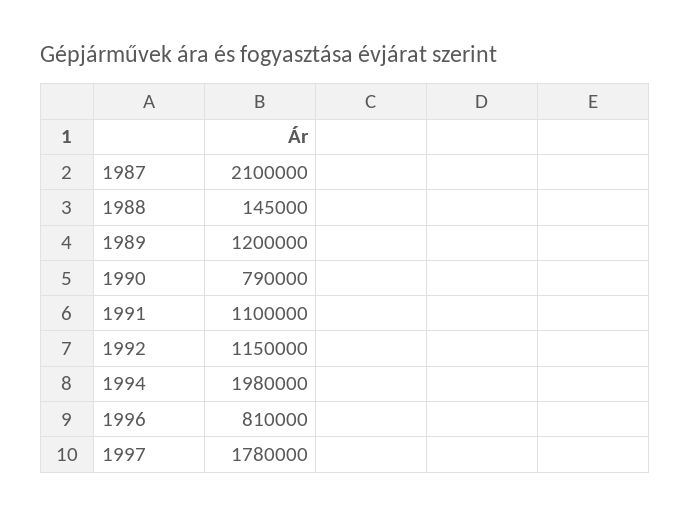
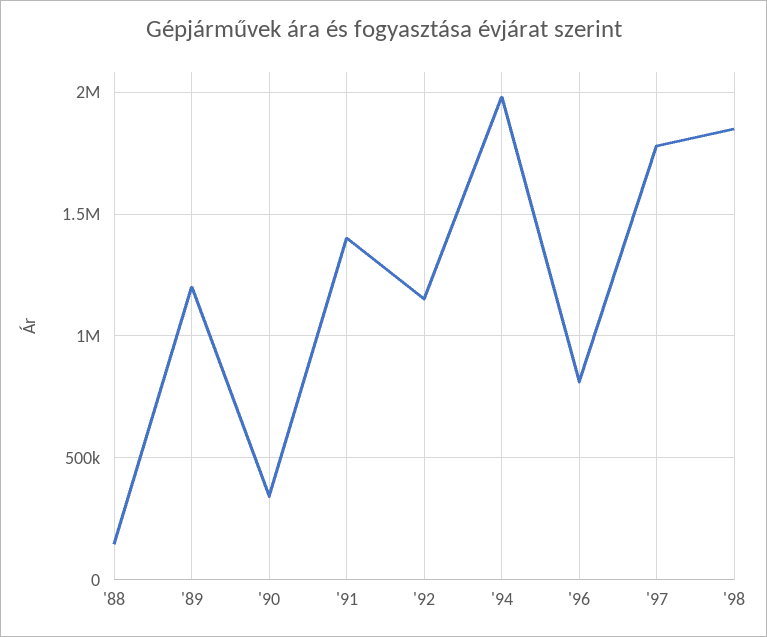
1987: 2100000 -> none
1990: 790000 -> 350000
1991: 1100000 -> 1400000
'98: none -> 1850000

